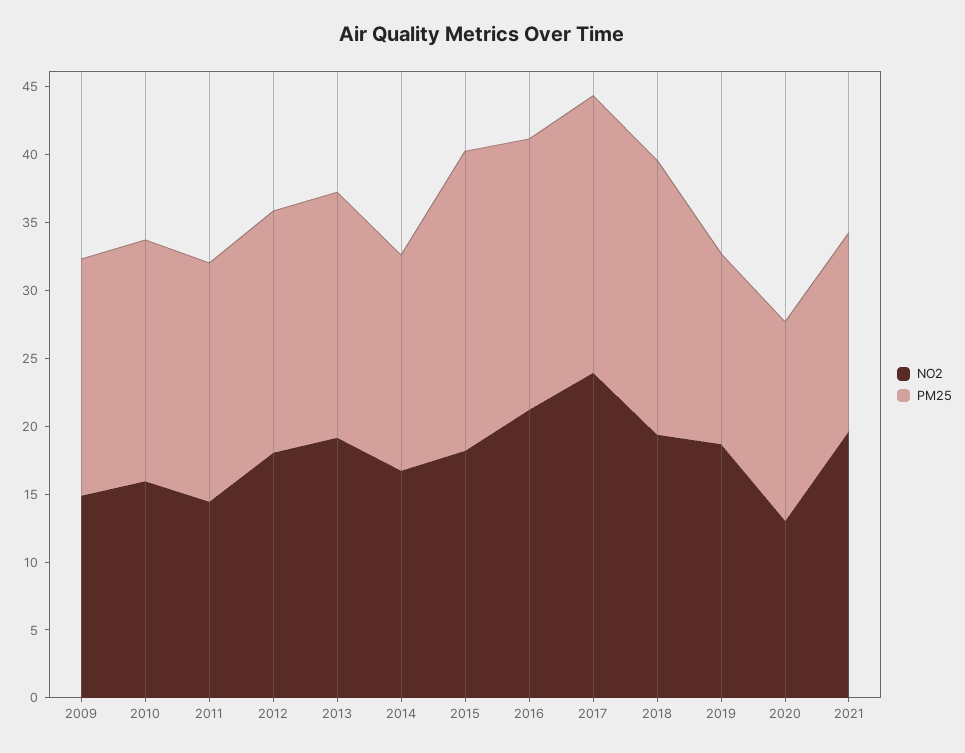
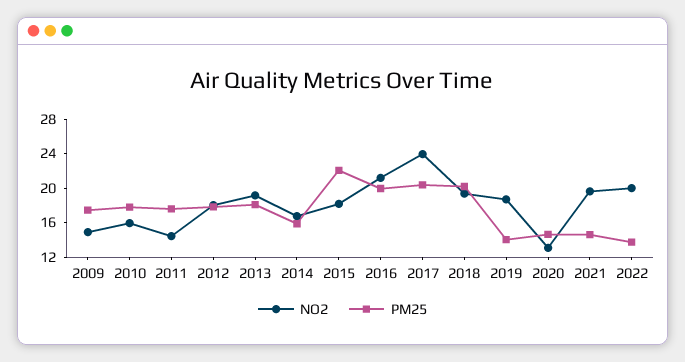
NO2, 2022: none -> 20
PM25, 2022: none -> 14

